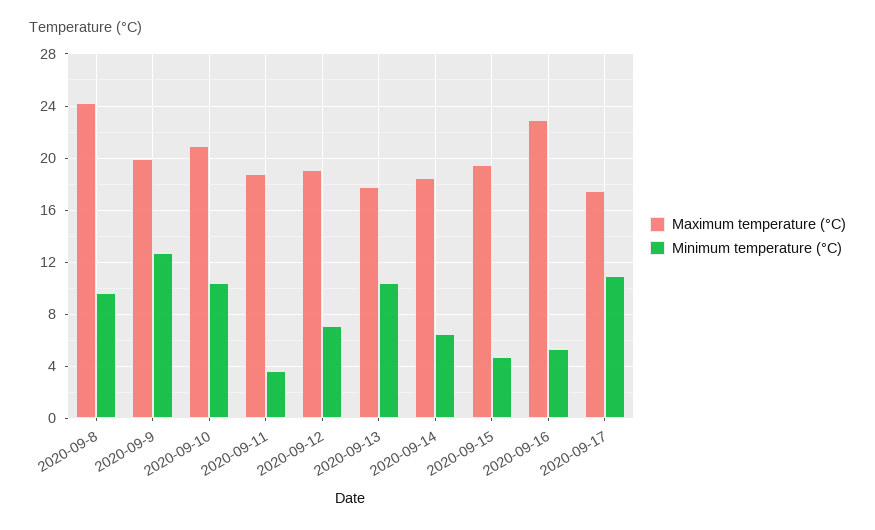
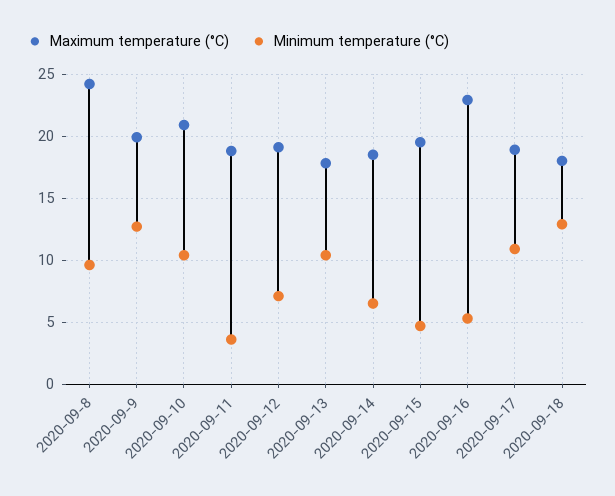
Maximum temperature (°C), 2020-09-17: 17.5 -> 19
Maximum temperature (°C), 2020-09-18: none -> 18
Minimum temperature (°C), 2020-09-18: none -> 13

